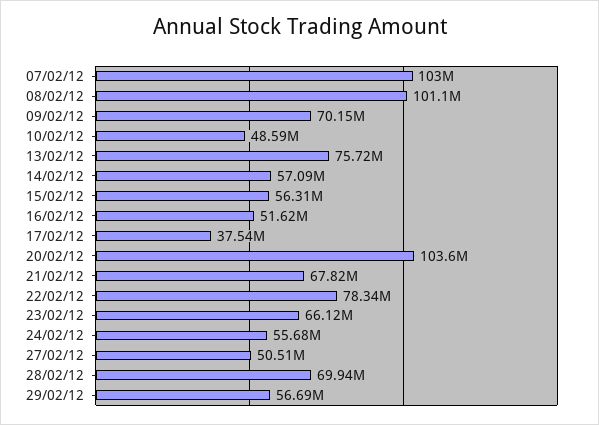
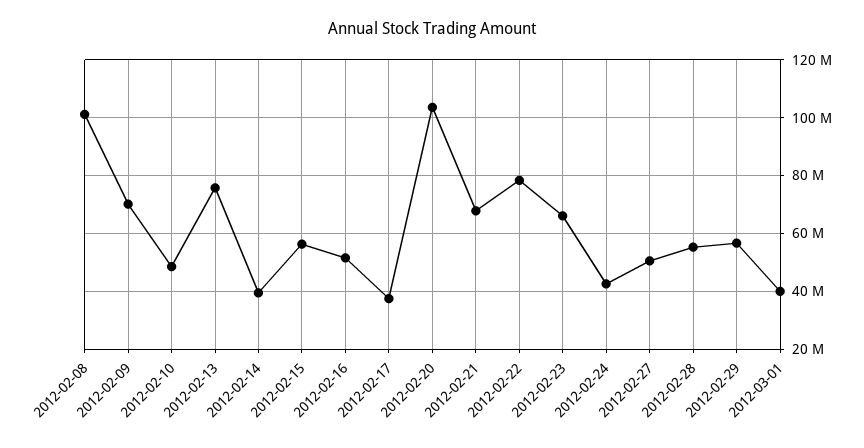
07/02/12: 103000000 -> none
14/02/12: 57090000 -> 40000000
24/02/12: 55680000 -> 42500000
28/02/12: 69940000 -> 55000000
2012-03-01: none -> 40000000

